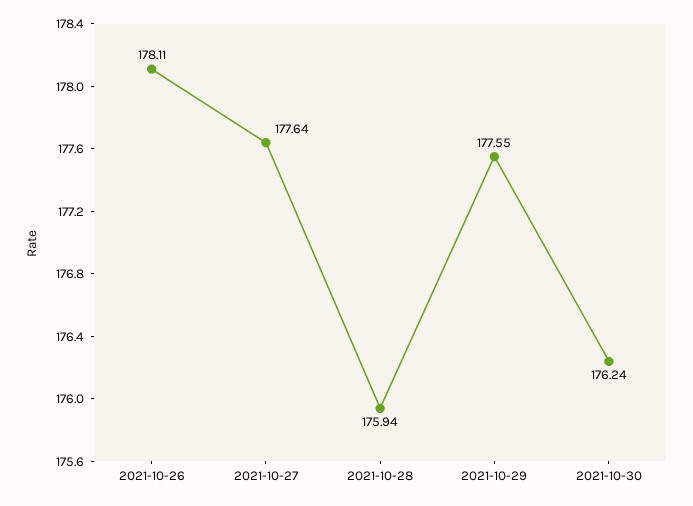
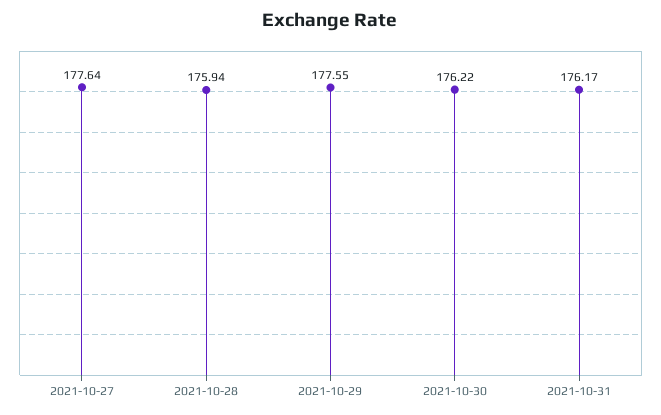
2021-10-26: 178.11 -> none
2021-10-30: 176.24 -> 176.22
2021-10-31: none -> 176.17

